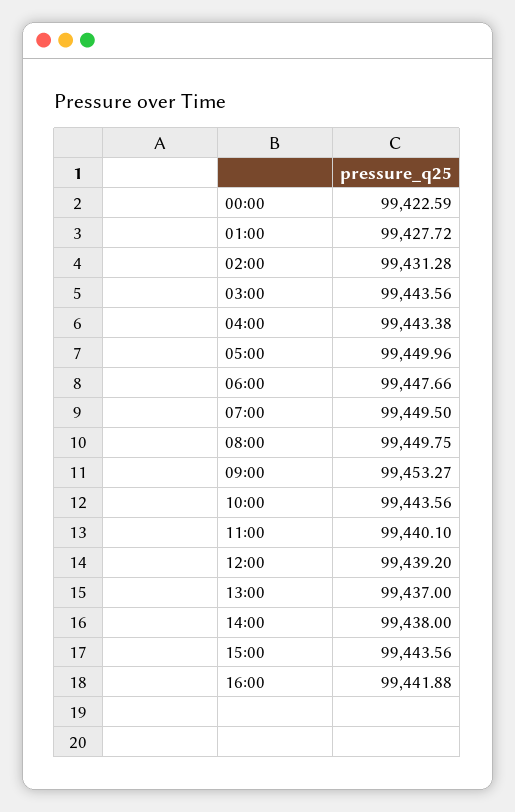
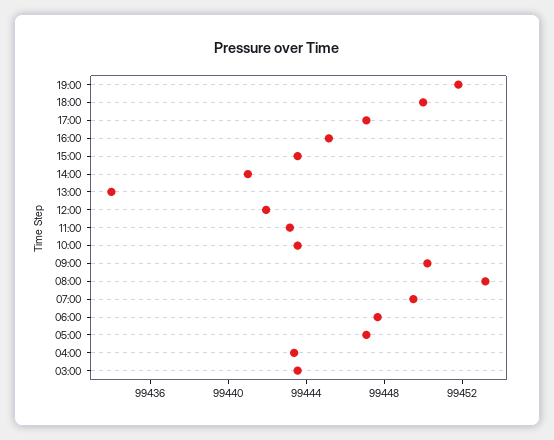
00:00: 99422.59 -> none
01:00: 99427.72 -> none
02:00: 99431.28 -> none
05:00: 99449.96 -> 99447
08:00: 99449.75 -> 99453
09:00: 99453.27 -> 99450
11:00: 99440.1 -> 99443
12:00: 99439.2 -> 99442
13:00: 99437 -> 99434
14:00: 99438 -> 99441
16:00: 99441.88 -> 99445
19:00: none -> 99452
18:00: none -> 99450
17:00: none -> 99447

